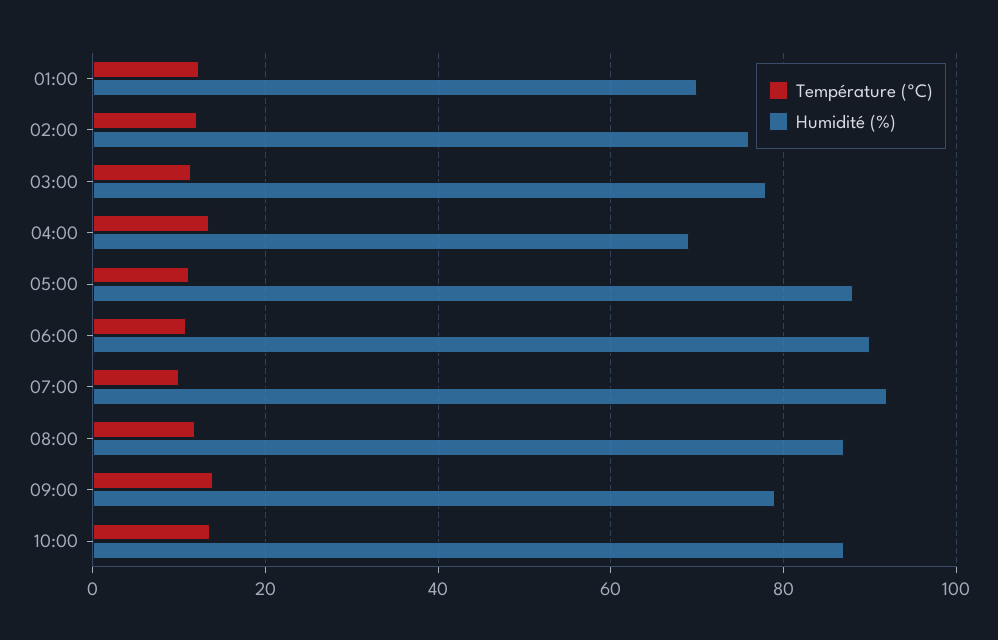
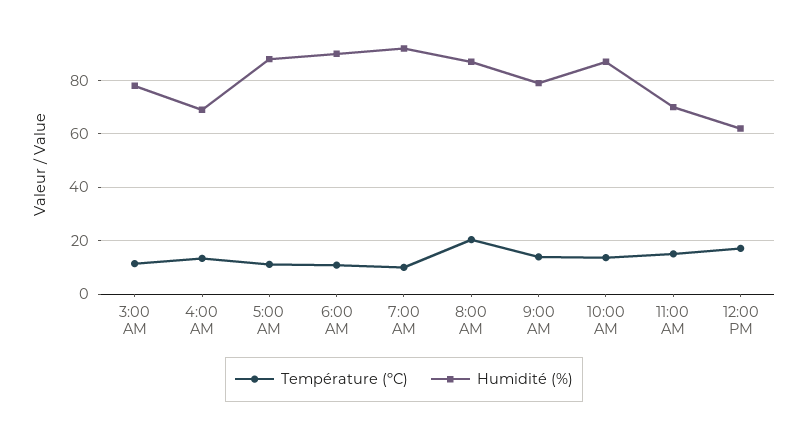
Température (ºC), 01:00: 12 -> none
Humidité (%), 01:00: 70 -> none
Température (ºC), 02:00: 12 -> none
Humidité (%), 02:00: 76 -> none
Température (ºC), 08:00: 12 -> 20
Température (ºC), 11:00 AM: none -> 15
Humidité (%), 11:00 AM: none -> 70
Température (ºC), 12:00 PM: none -> 17.5
Humidité (%), 12:00 PM: none -> 62.5

